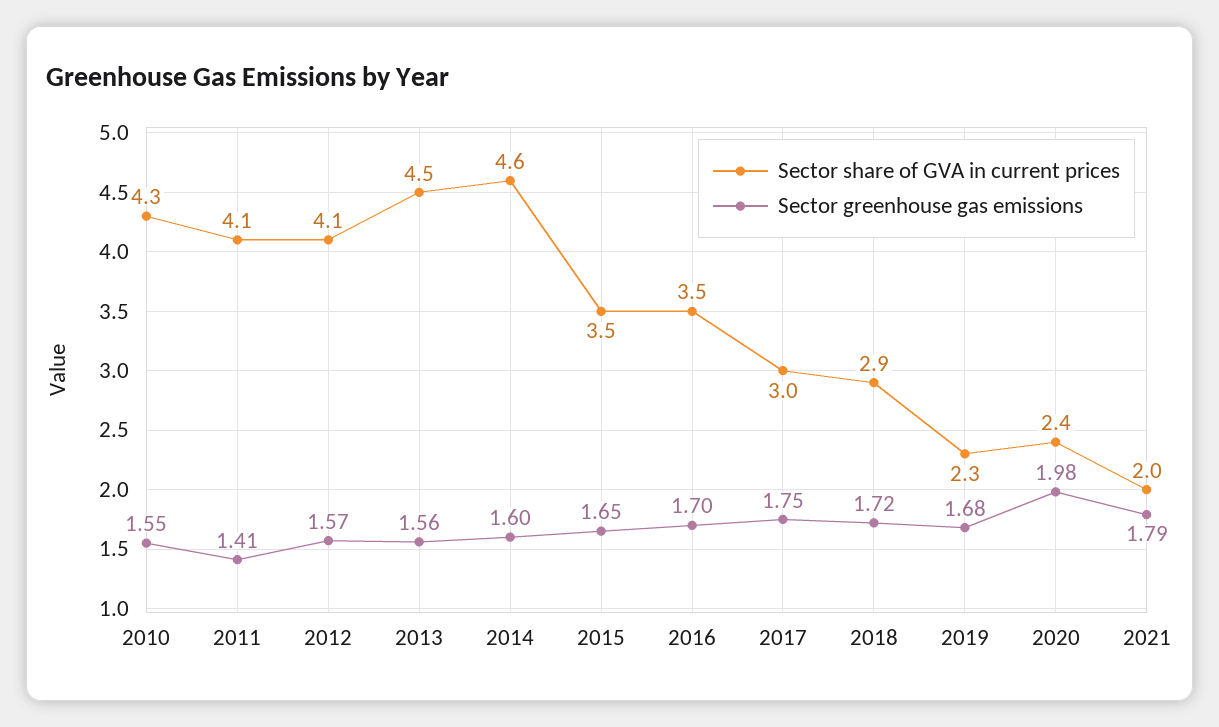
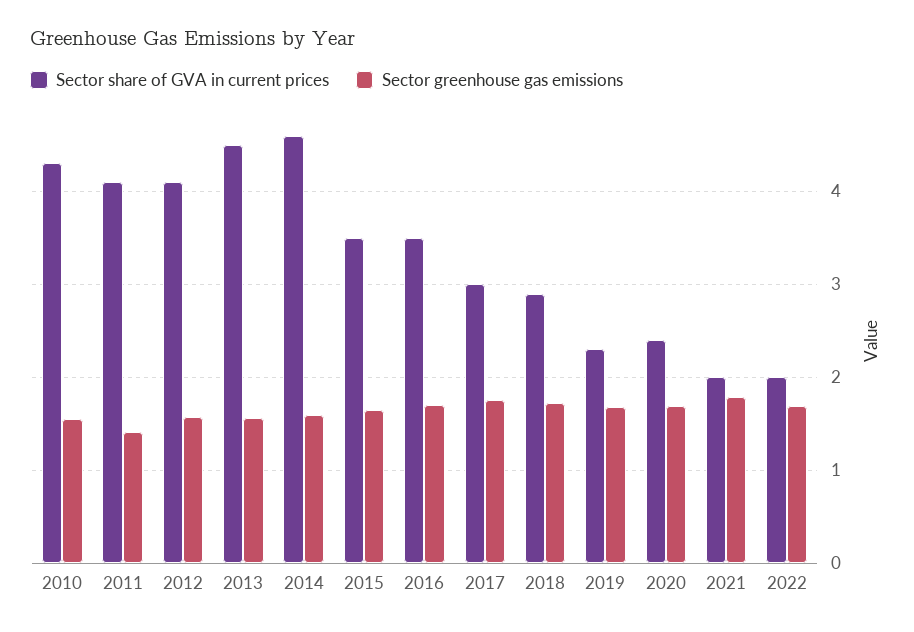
Sector greenhouse gas emissions, 2020: 1.98 -> 1.7
Sector share of GVA in current prices, 2022: none -> 2
Sector greenhouse gas emissions, 2022: none -> 1.7

